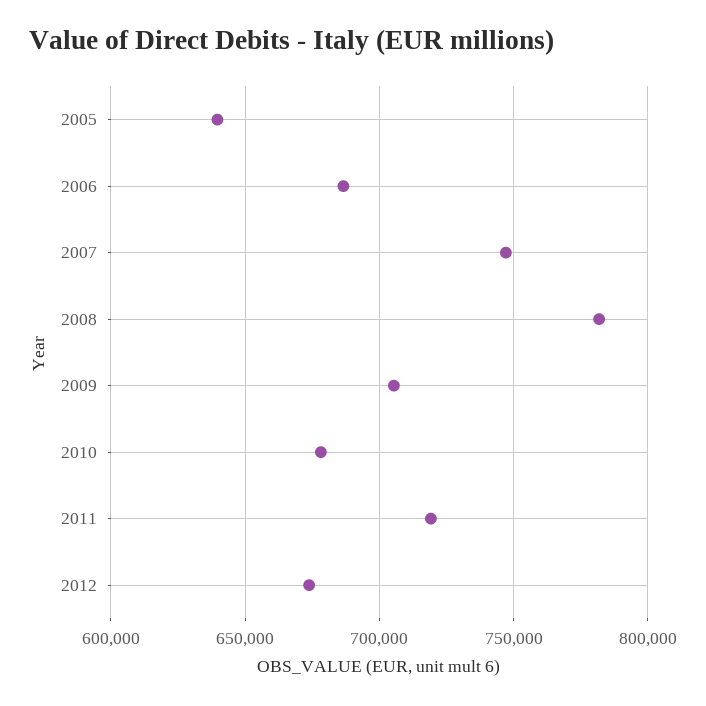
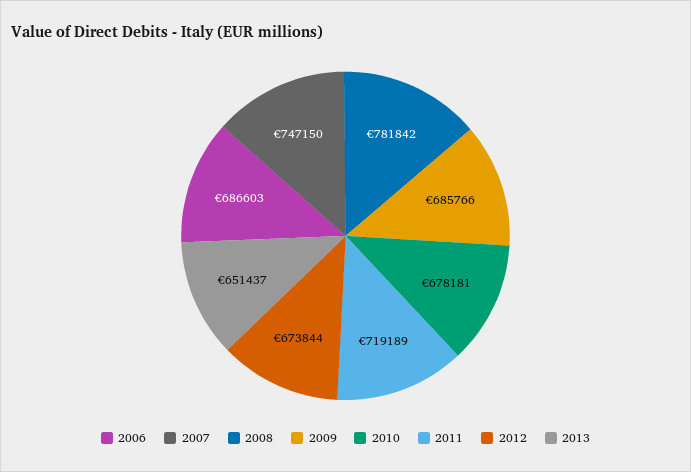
2005: 640000 -> none
2009: 705000 -> 685766
2013: none -> 651437

